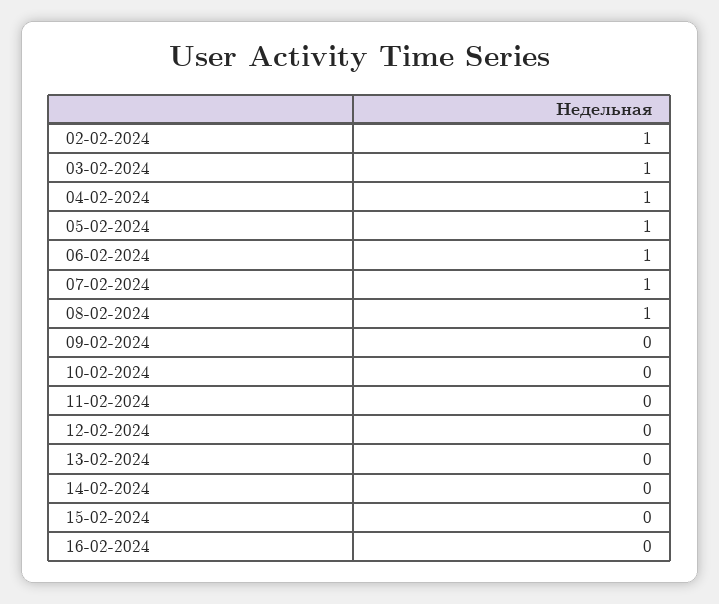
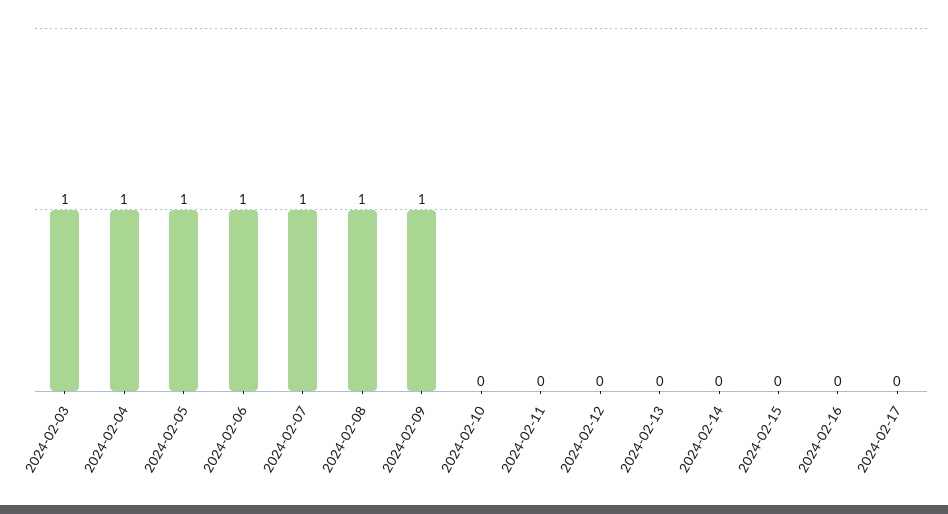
02-02-2024: 1 -> none
09-02-2024: 0 -> 1
2024-02-17: none -> 0

